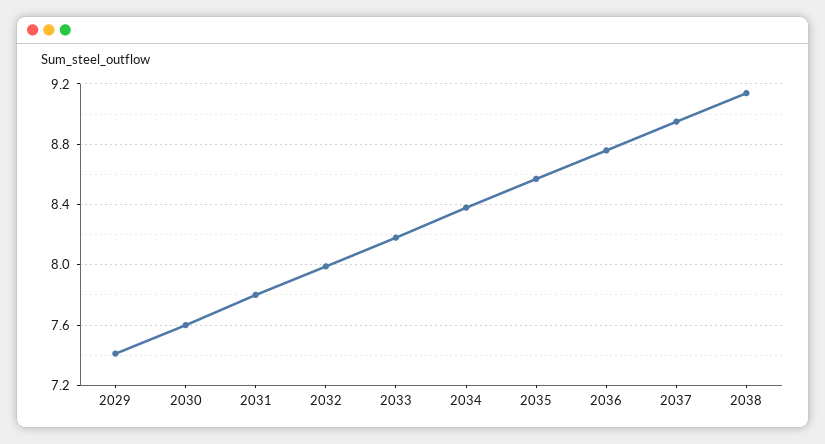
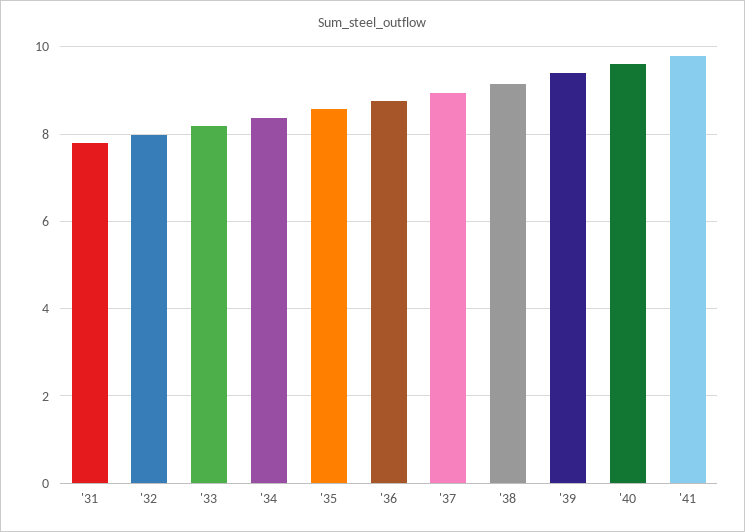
2029: 7.4 -> none
2030: 7.6 -> none
'39: none -> 9.4
'40: none -> 9.6
'41: none -> 9.8

